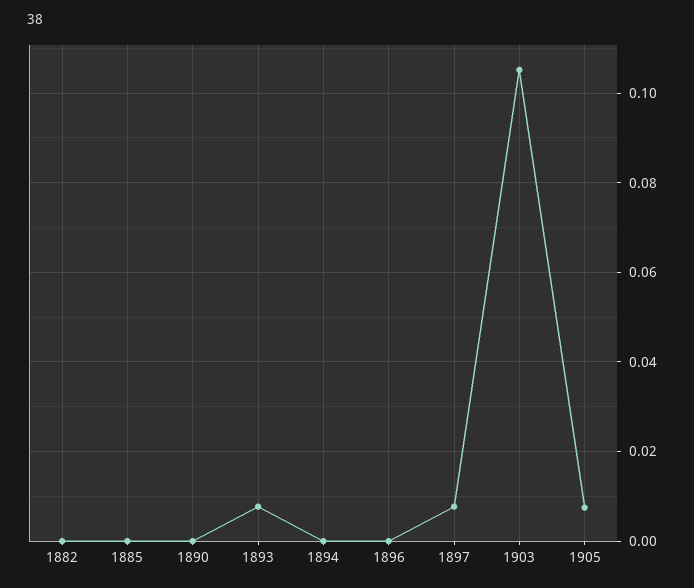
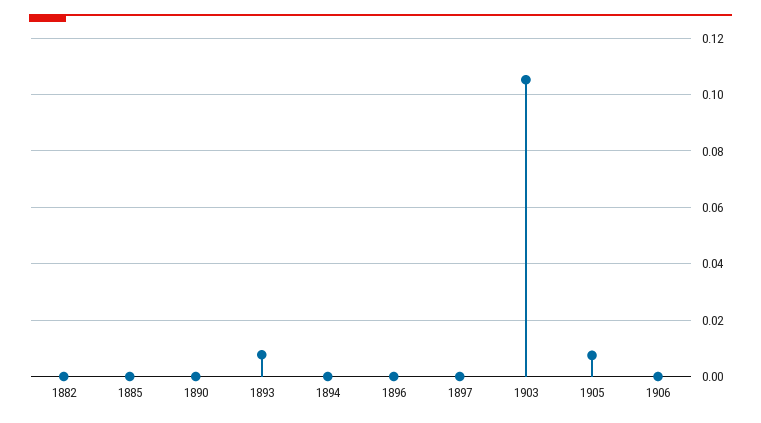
1897: 0.008 -> 0
1906: none -> 0

